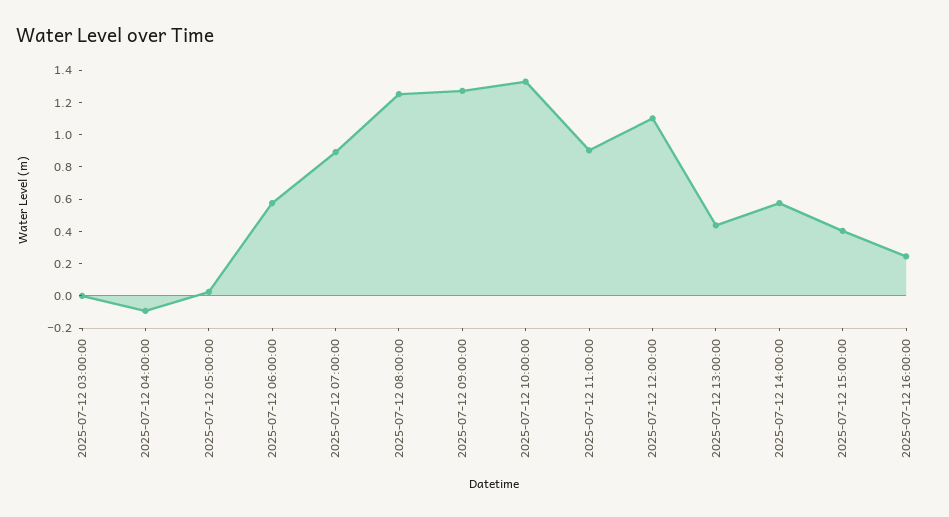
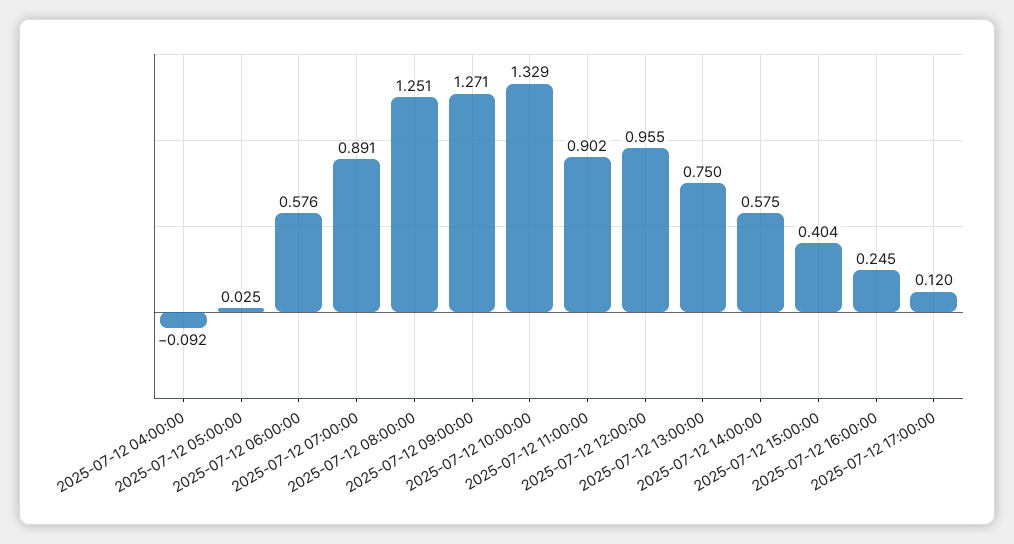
2025-07-12 03:00:00: 0 -> none
2025-07-12 12:00:00: 1.1 -> 0.955
2025-07-12 13:00:00: 0.45 -> 0.75
2025-07-12 17:00:00: none -> 0.12

